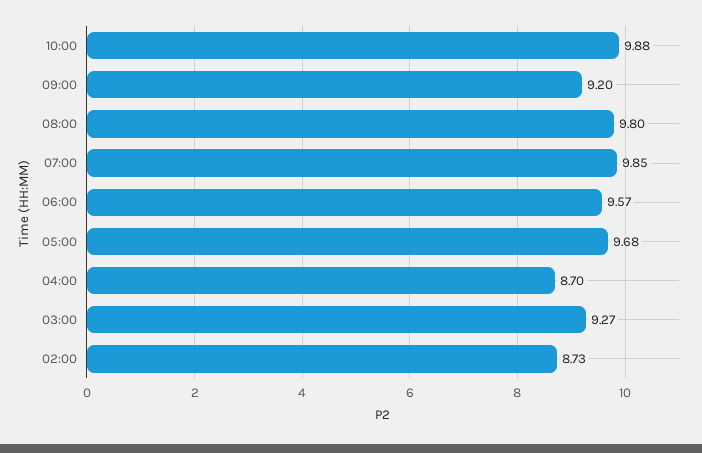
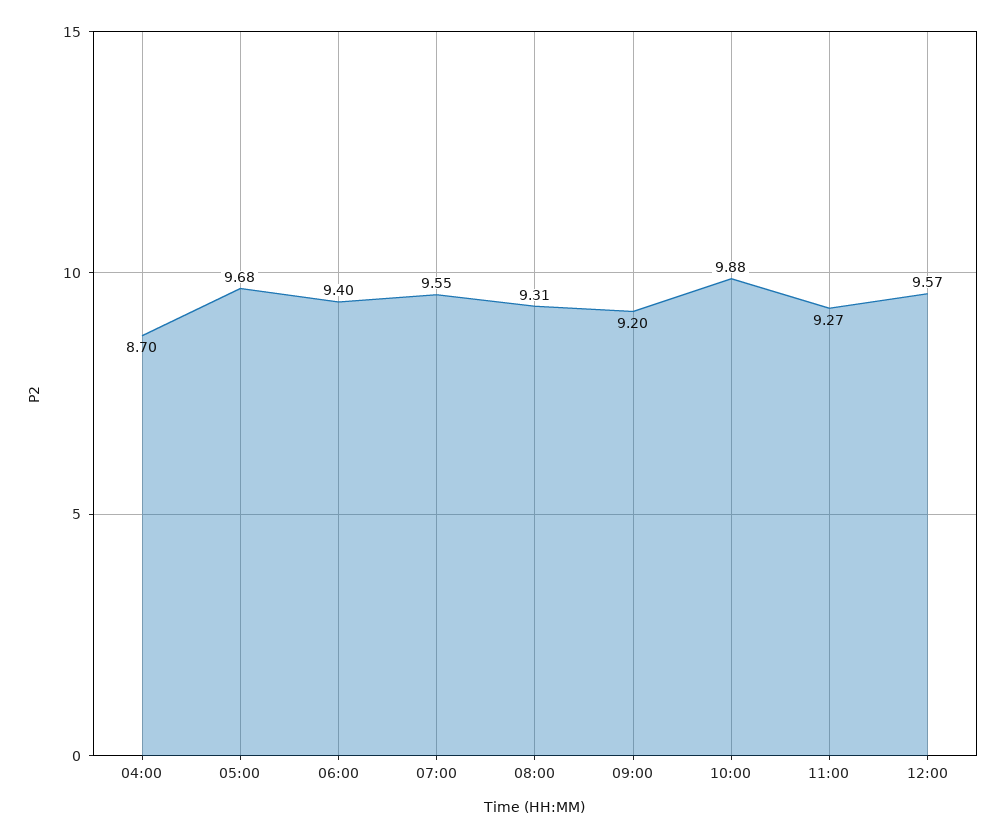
08:00: 9.8 -> 9.31
07:00: 9.85 -> 9.55
06:00: 9.57 -> 9.4
03:00: 9.27 -> none
02:00: 8.73 -> none
11:00: none -> 9.27
12:00: none -> 9.57

